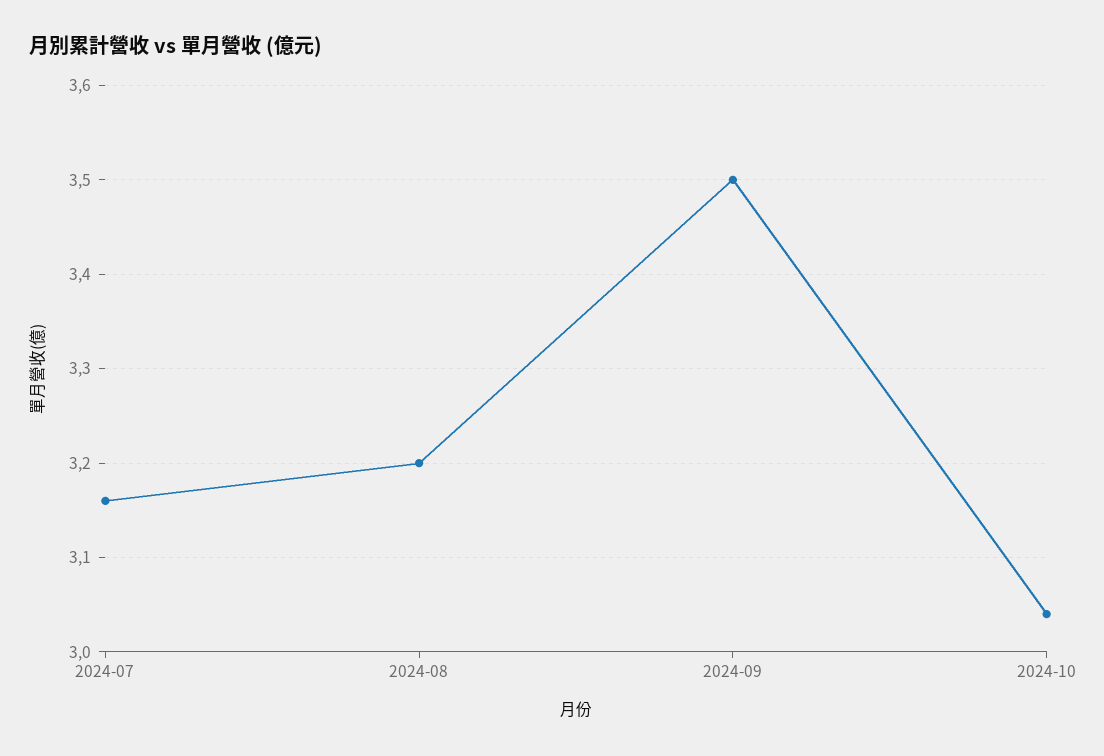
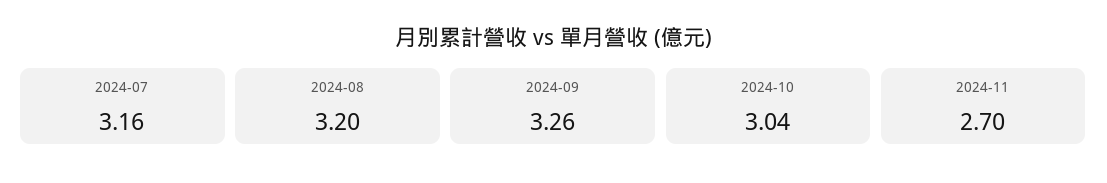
2024-09: 3.5 -> 3.26
2024-11: none -> 2.7

